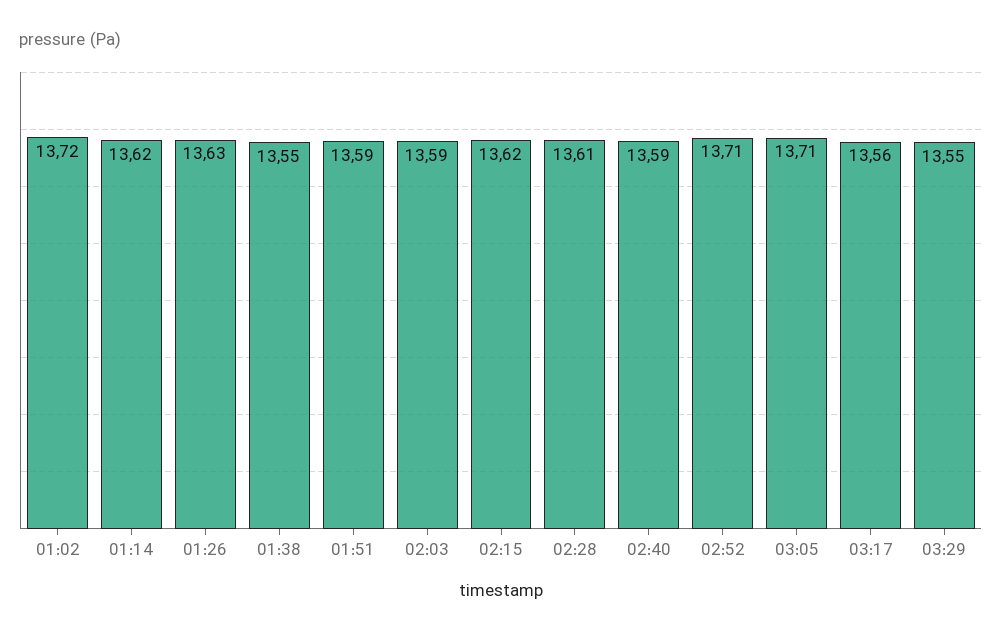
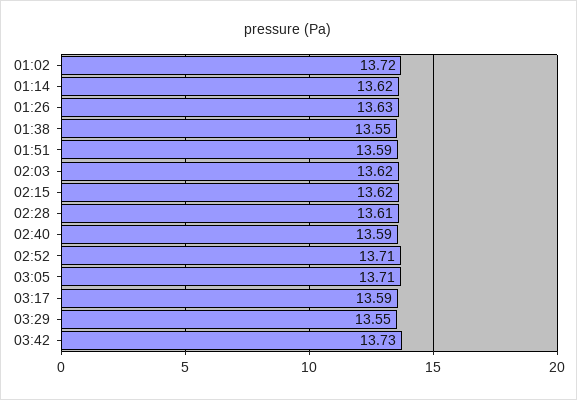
02:03: 13.59 -> 13.62
03:17: 13.56 -> 13.59
03:42: none -> 13.73

